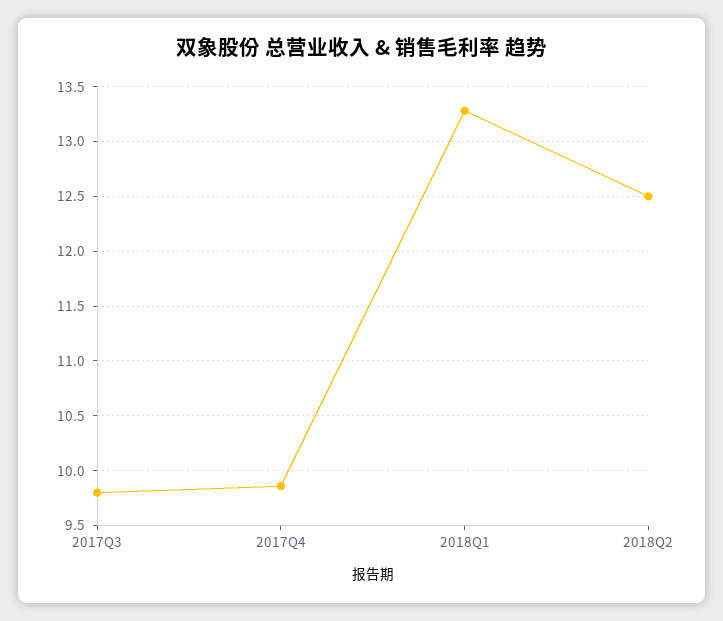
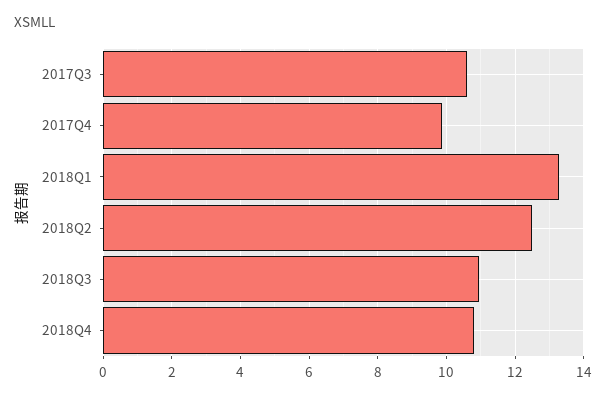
2017Q3: 9.8 -> 10.6
2018Q3: none -> 11
2018Q4: none -> 10.8

